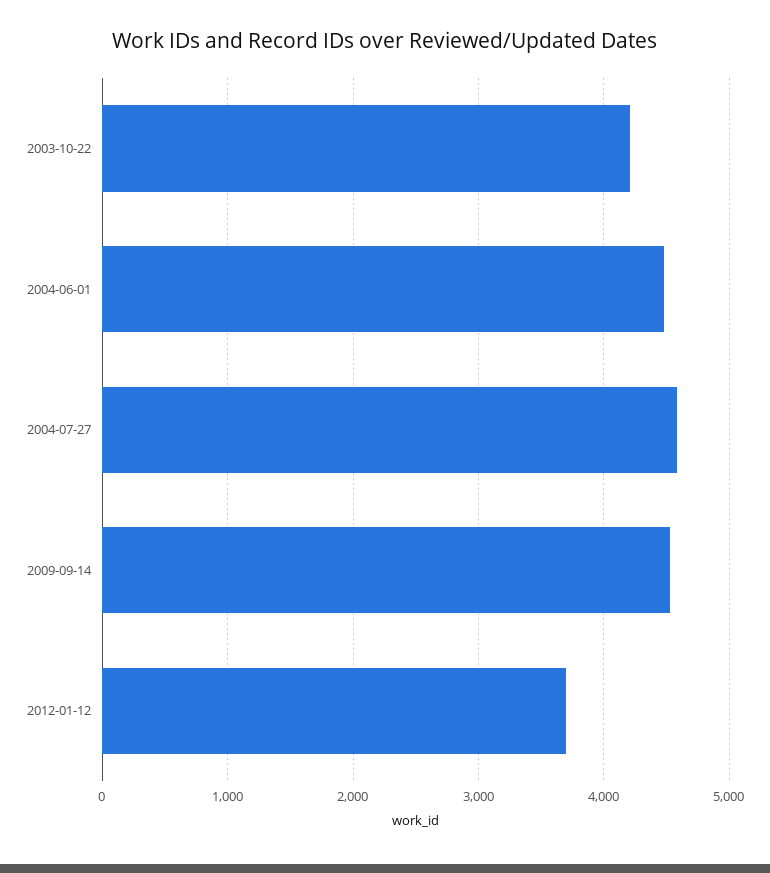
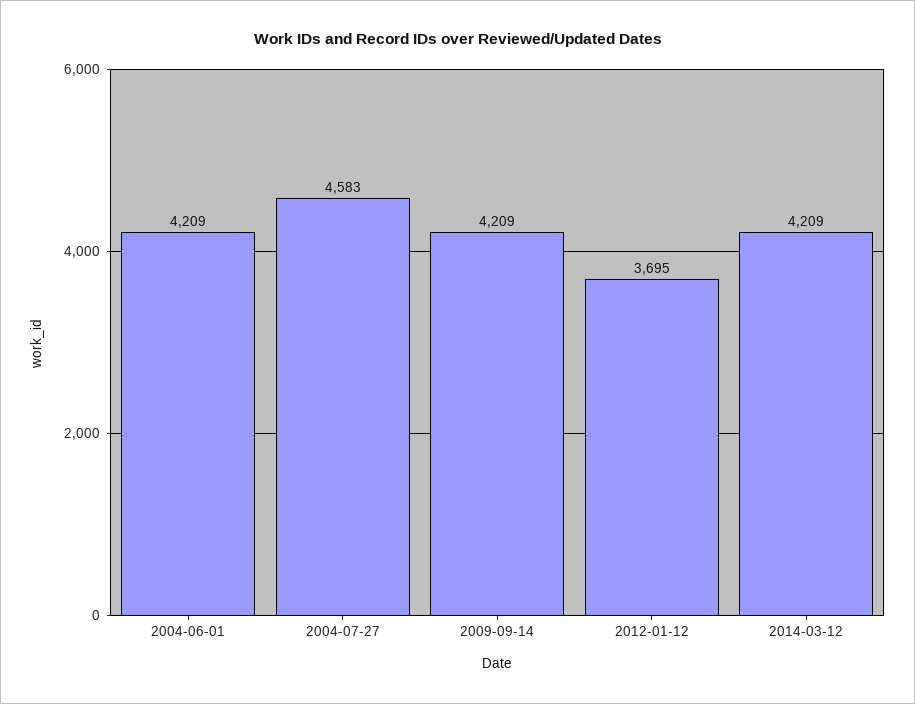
2003-10-22: 4200 -> none
2004-06-01: 4500 -> 4209
2009-09-14: 4500 -> 4209
2014-03-12: none -> 4209

